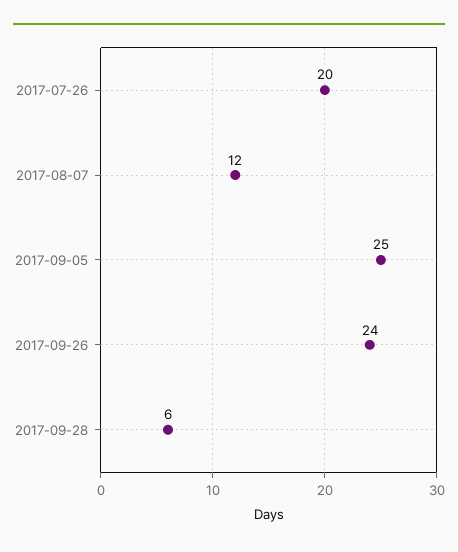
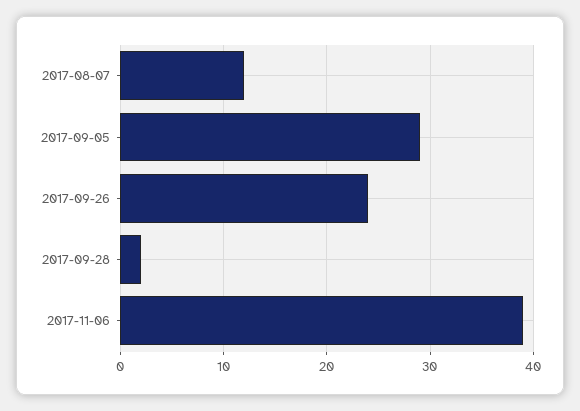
2017-07-26: 20 -> none
2017-09-05: 25 -> 29
2017-09-28: 6 -> 2
2017-11-06: none -> 39

